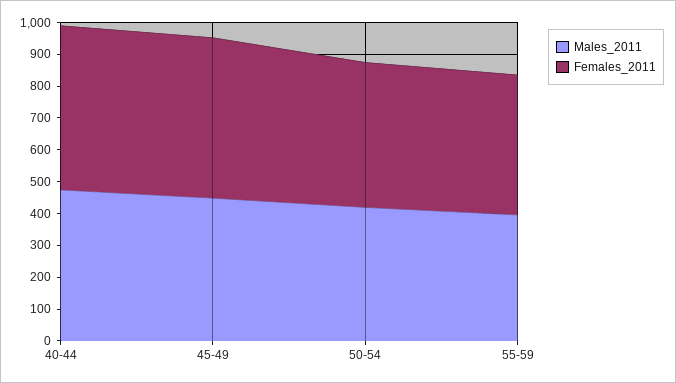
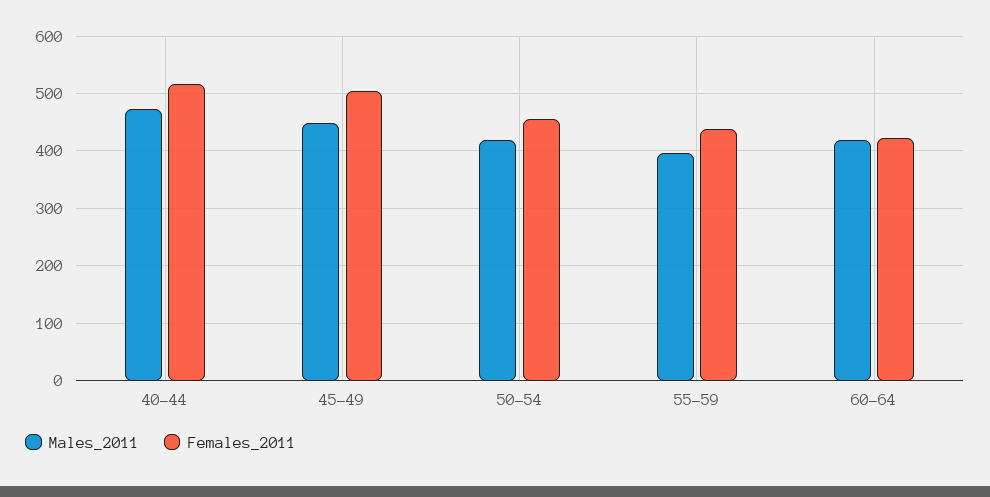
Males_2011, 60-64: none -> 420
Females_2011, 60-64: none -> 420

